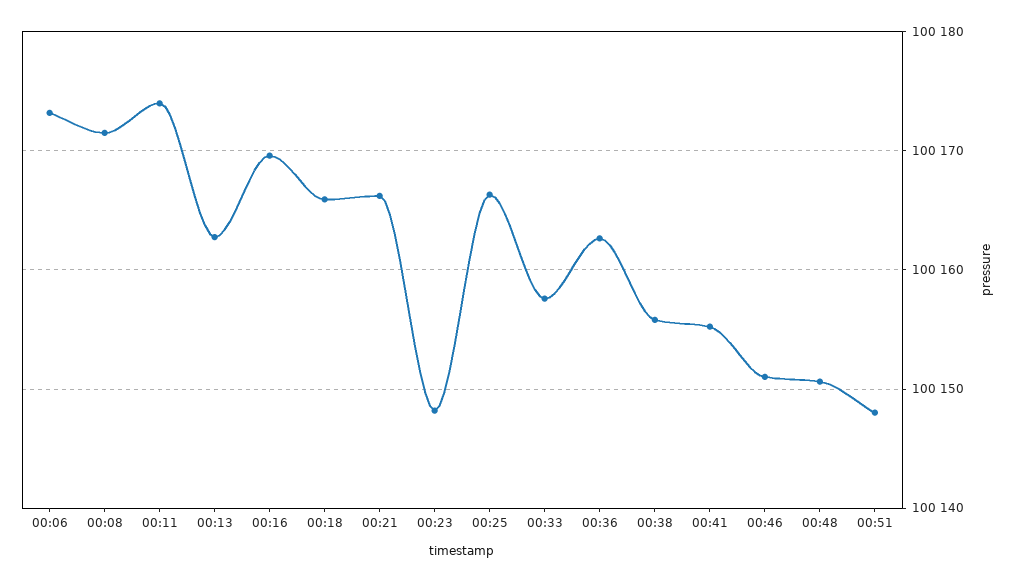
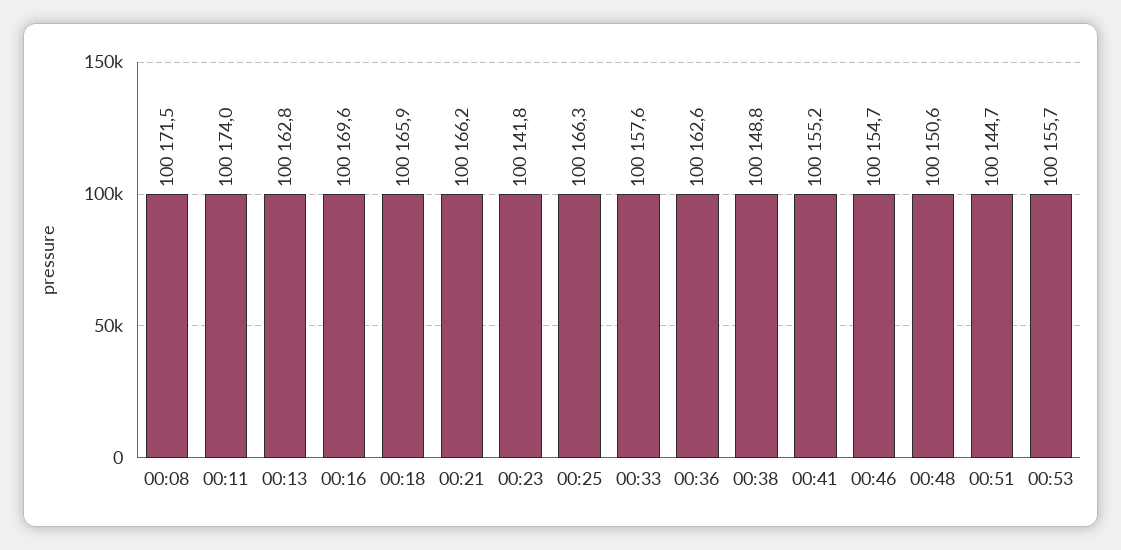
00:06: 100173 -> none
00:23: 100148 -> 100141.8
00:38: 100156 -> 100148.8
00:46: 100151 -> 100154.7
00:51: 100148 -> 100144.7
00:53: none -> 100155.7

